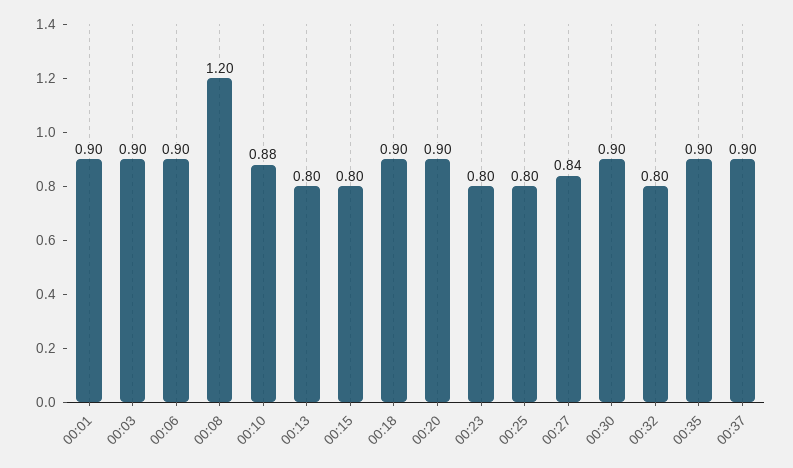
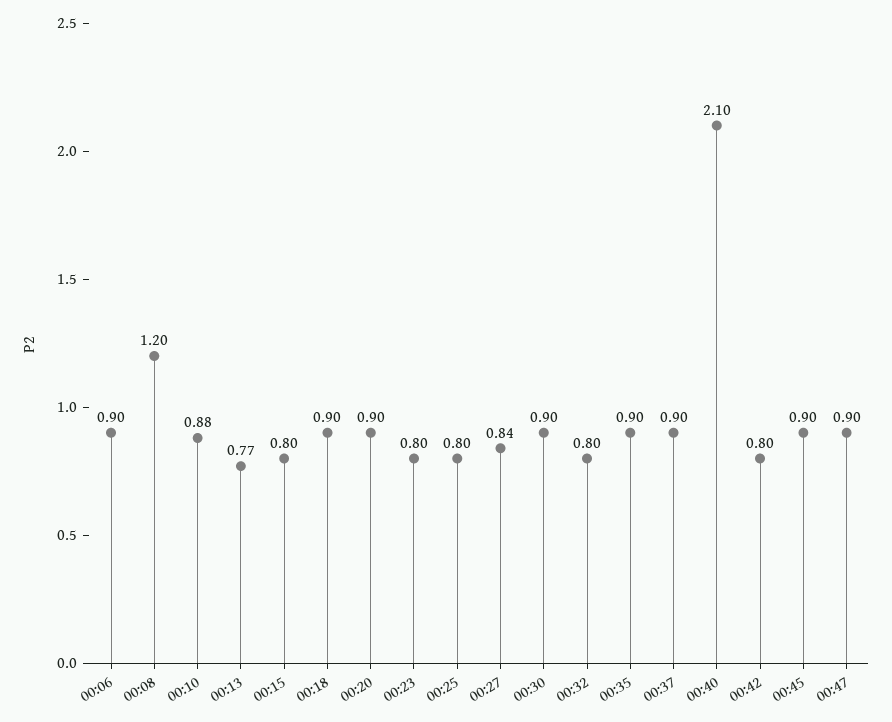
00:01: 0.9 -> none
00:03: 0.9 -> none
00:13: 0.8 -> 0.77
00:40: none -> 2.1
00:42: none -> 0.8
00:45: none -> 0.9
00:47: none -> 0.9

